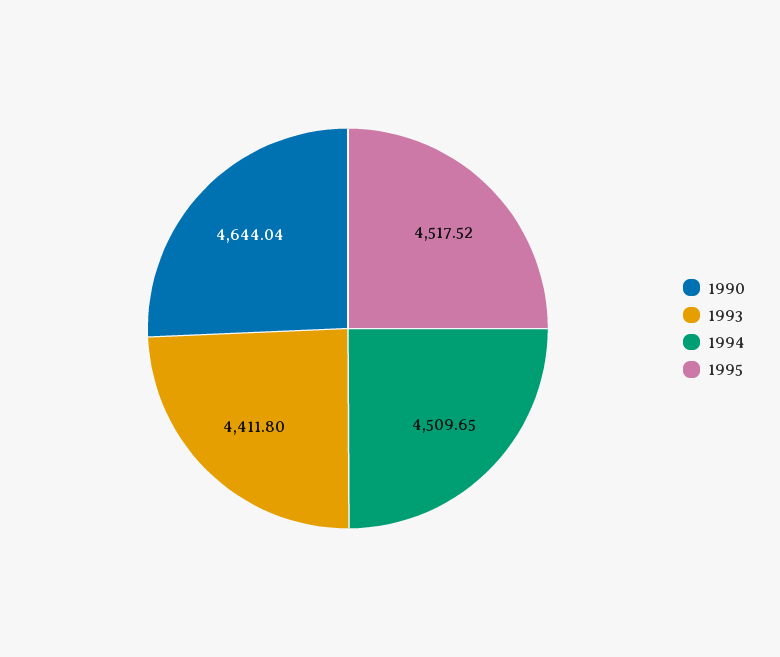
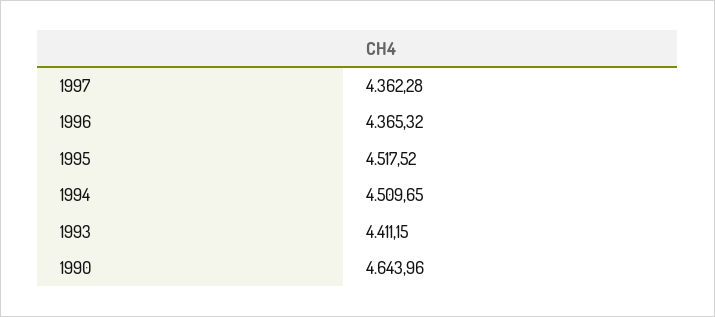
1990: 4644.04 -> 4643.96
1993: 4411.8 -> 4411.15
1997: none -> 4362.28
1996: none -> 4365.32

